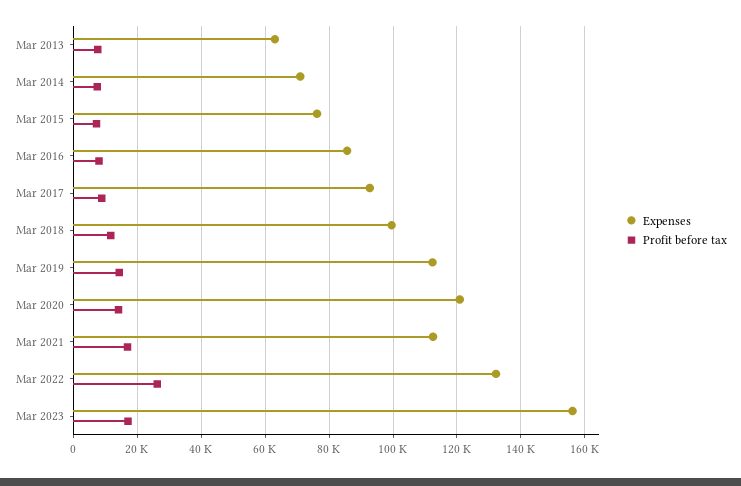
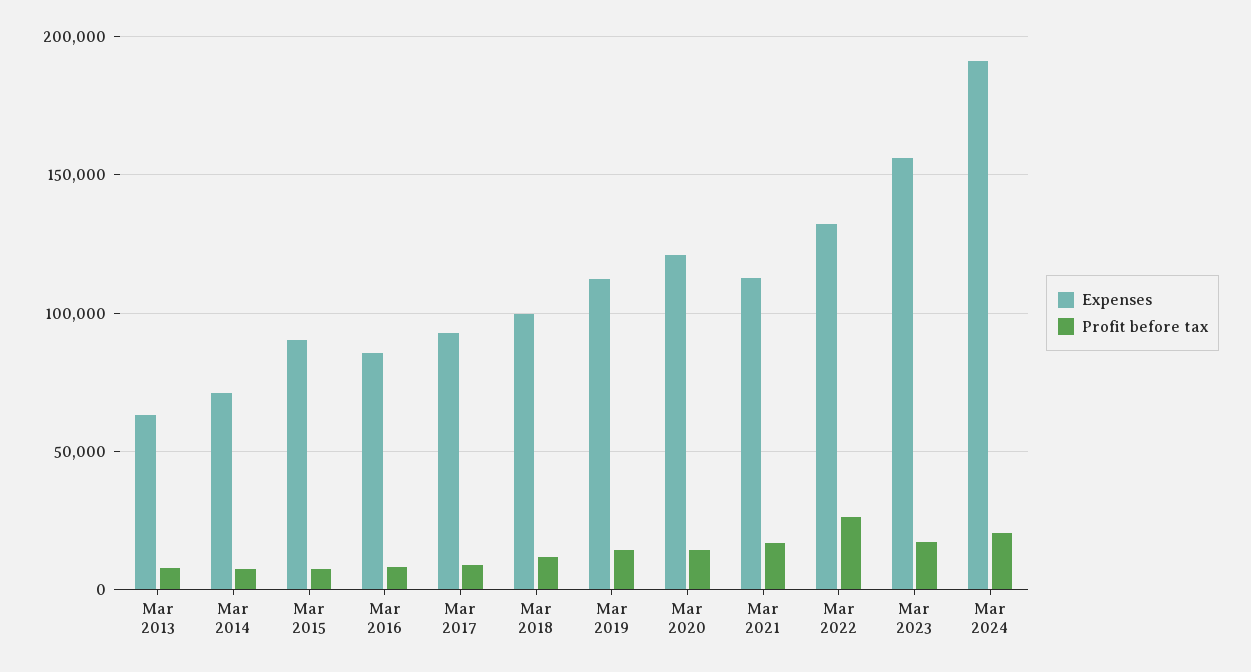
Expenses, Mar 2015: 76000 -> 90000
Expenses, Mar 2024: none -> 190000
Profit before tax, Mar 2024: none -> 20000

